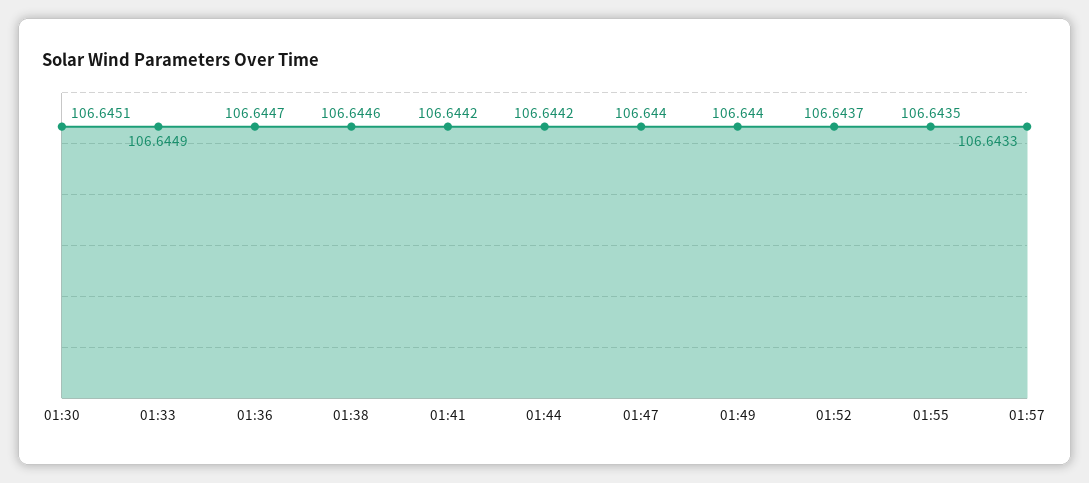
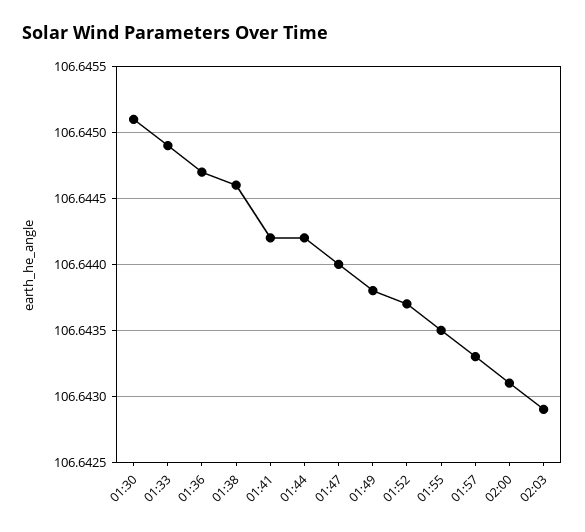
01:49: 106.644 -> 106.6438
02:00: none -> 106.6431
02:03: none -> 106.6429

